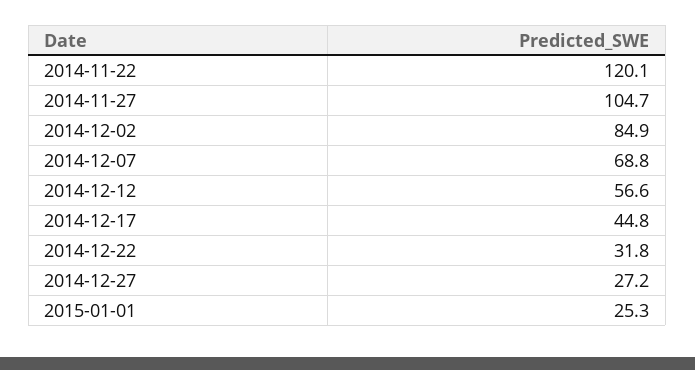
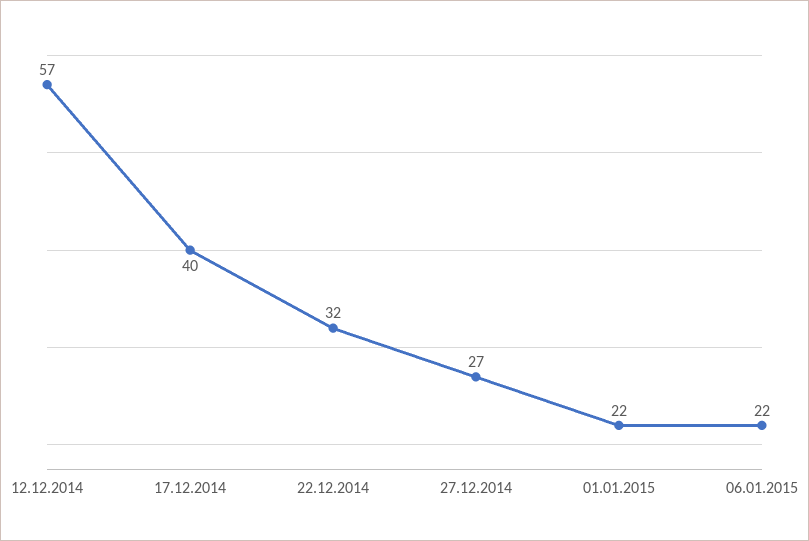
2014-11-22: 120.1 -> none
2014-11-27: 104.7 -> none
2014-12-02: 84.9 -> none
2014-12-07: 68.8 -> none
2014-12-17: 44.8 -> 40
2015-01-01: 25.3 -> 22
06.01.2015: none -> 22

